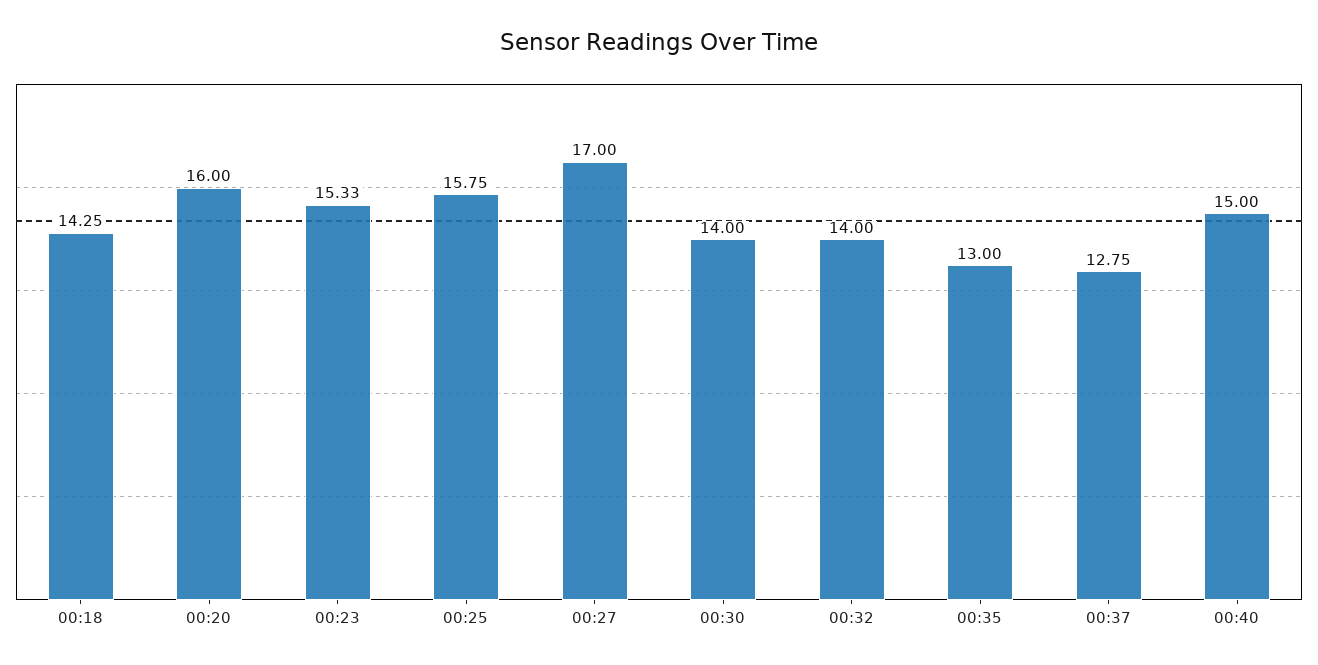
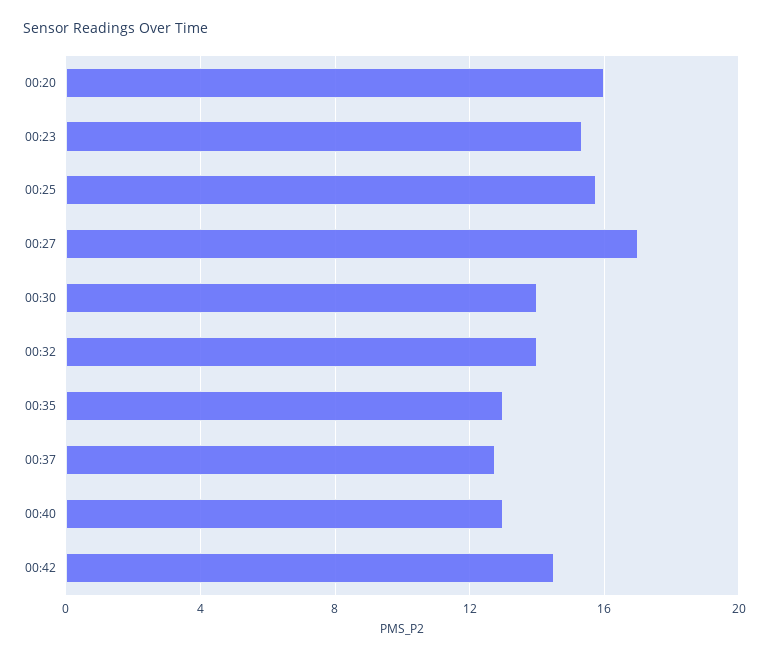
00:18: 14.25 -> none
00:40: 15 -> 13
00:42: none -> 14.5

